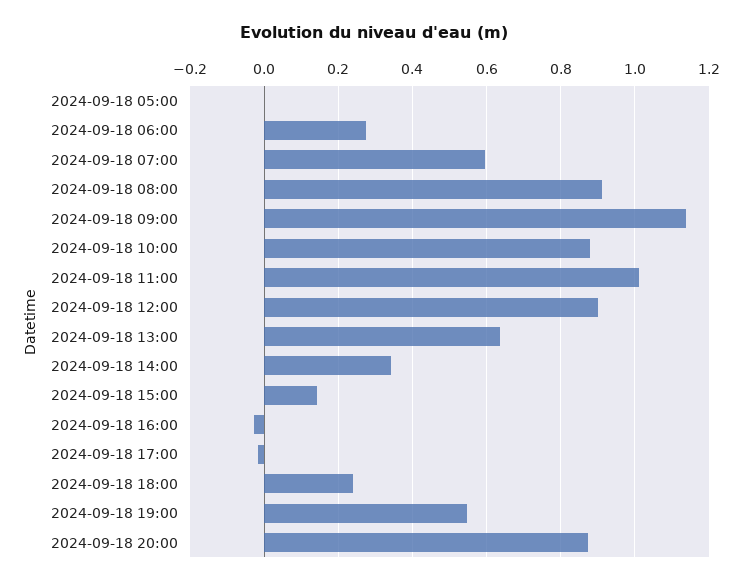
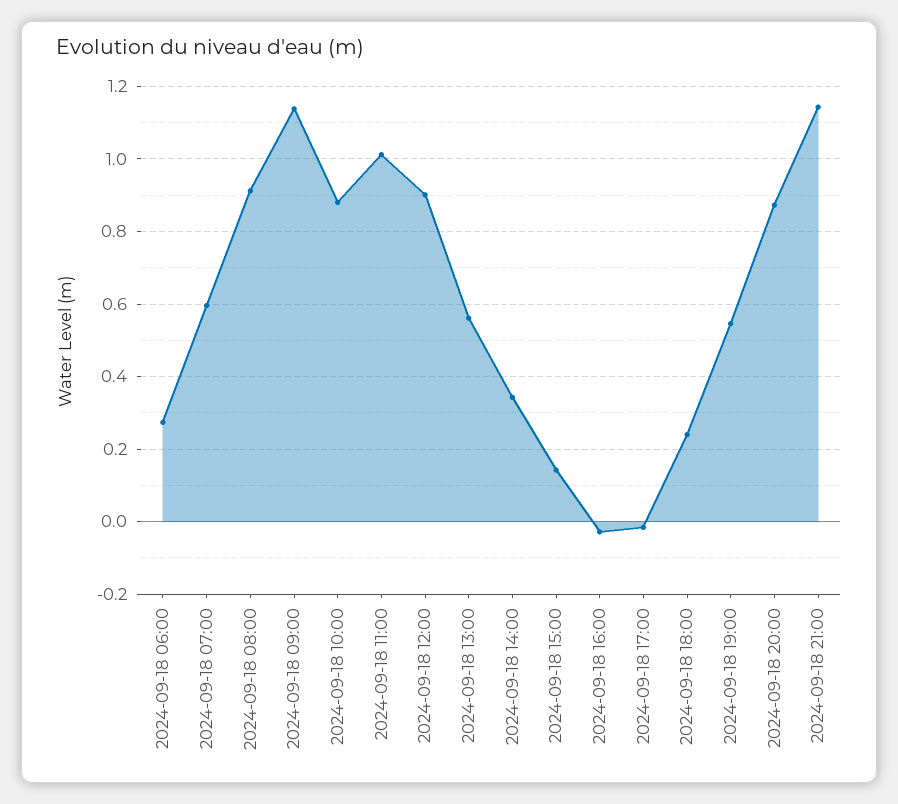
2024-09-18 05:00: 0 -> none
2024-09-18 13:00: 0.64 -> 0.56
2024-09-18 21:00: none -> 1.14

